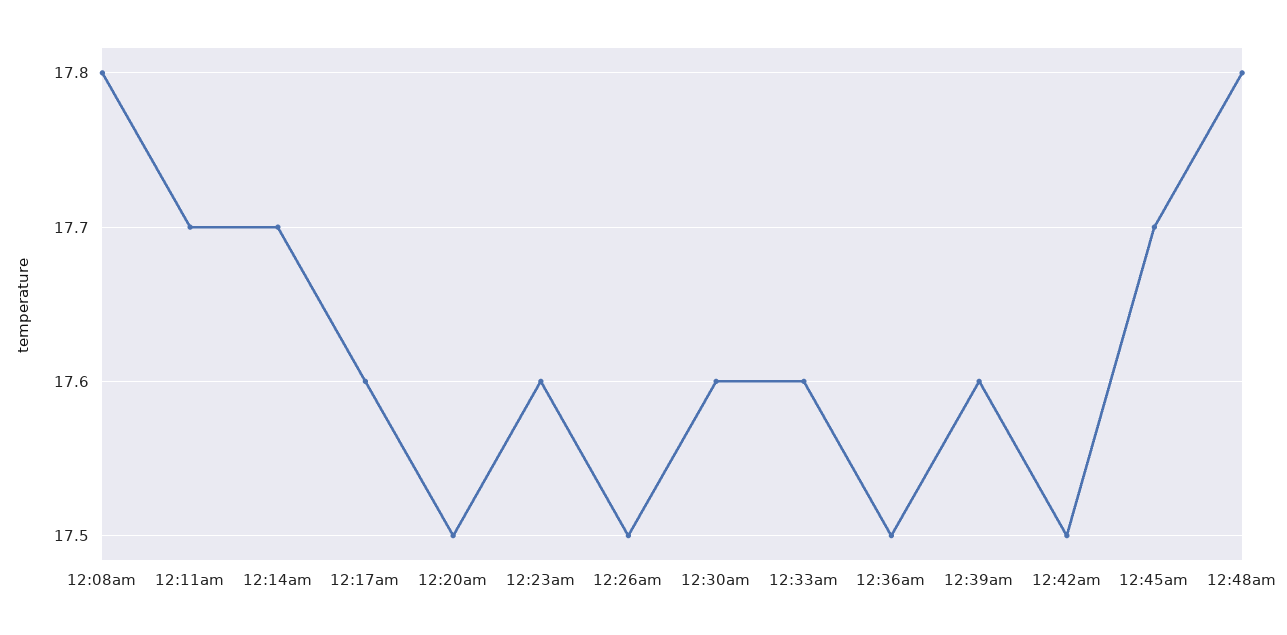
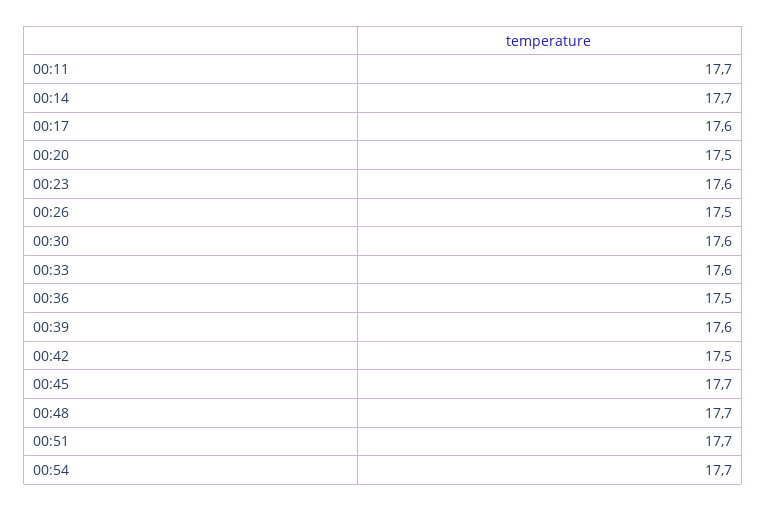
12:08am: 17.8 -> none
12:48am: 17.8 -> 17.7
00:51: none -> 17.7
00:54: none -> 17.7

